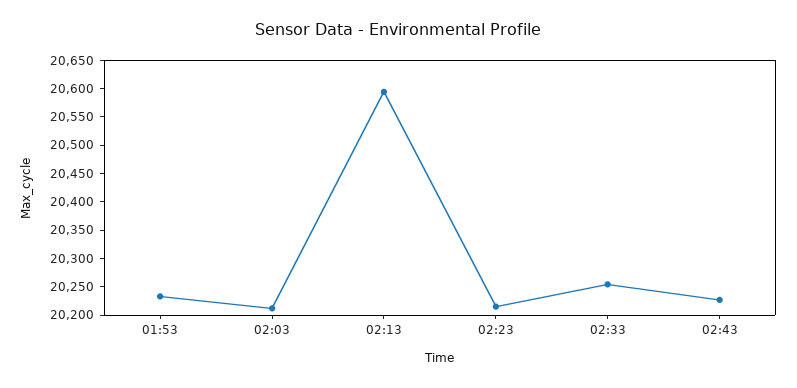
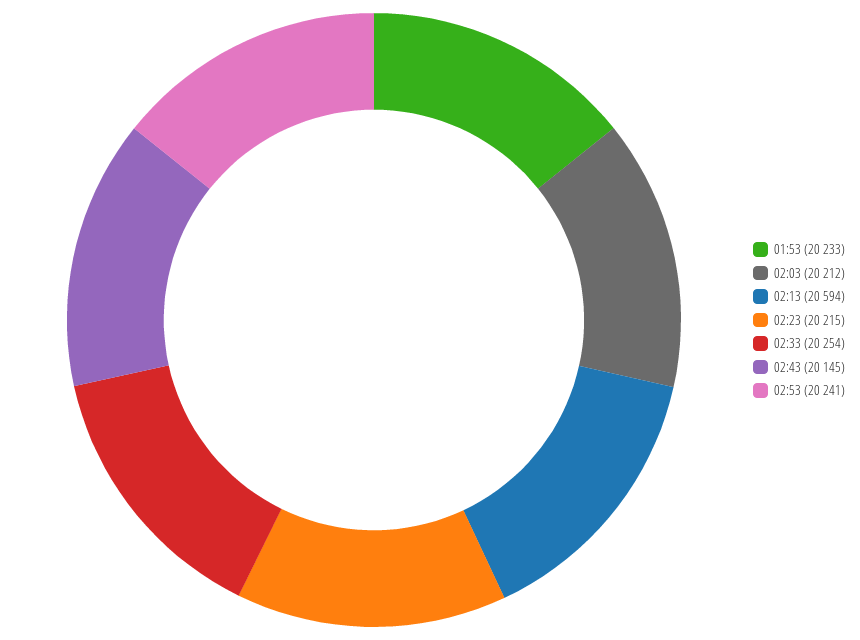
02:43: 20225 -> 20145
02:53: none -> 20241

